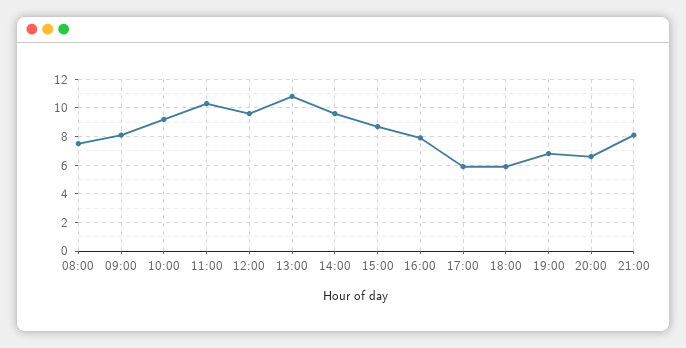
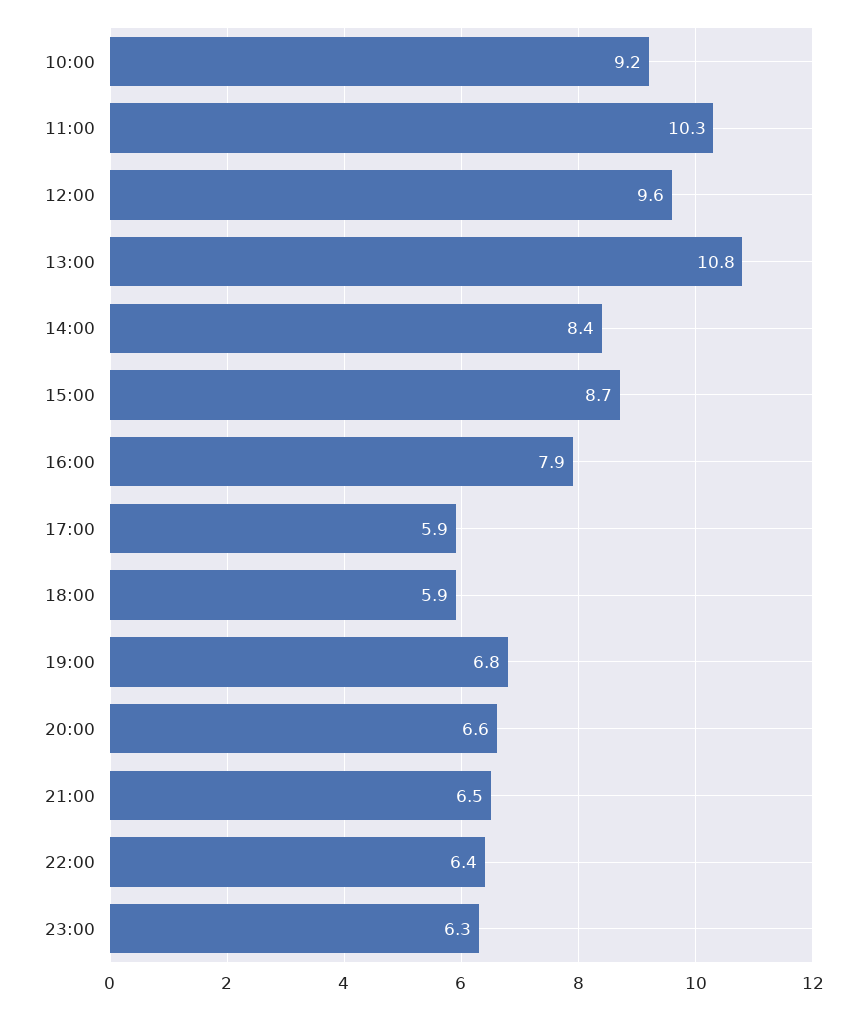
08:00: 7.5 -> none
09:00: 8 -> none
14:00: 9.5 -> 8.4
21:00: 8 -> 6.5
22:00: none -> 6.4
23:00: none -> 6.3

